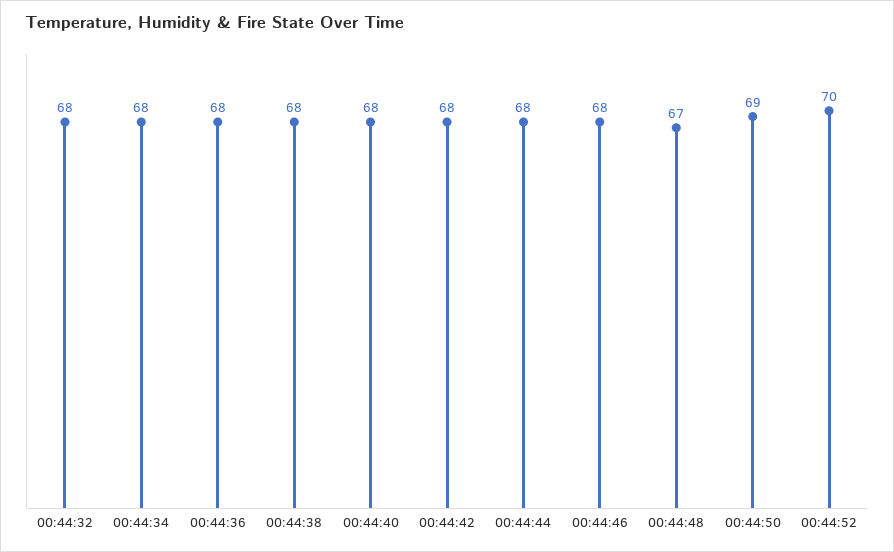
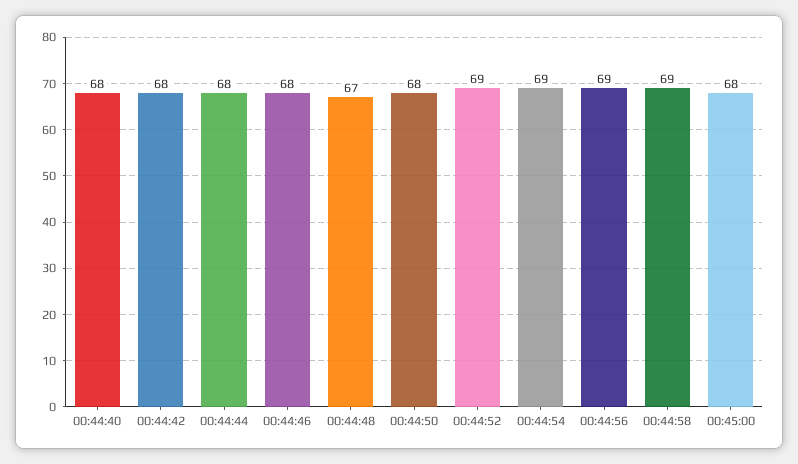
00:44:32: 68 -> none
00:44:34: 68 -> none
00:44:36: 68 -> none
00:44:38: 68 -> none
00:44:50: 69 -> 68
00:44:52: 70 -> 69
00:44:54: none -> 69
00:44:56: none -> 69
00:44:58: none -> 69
00:45:00: none -> 68

